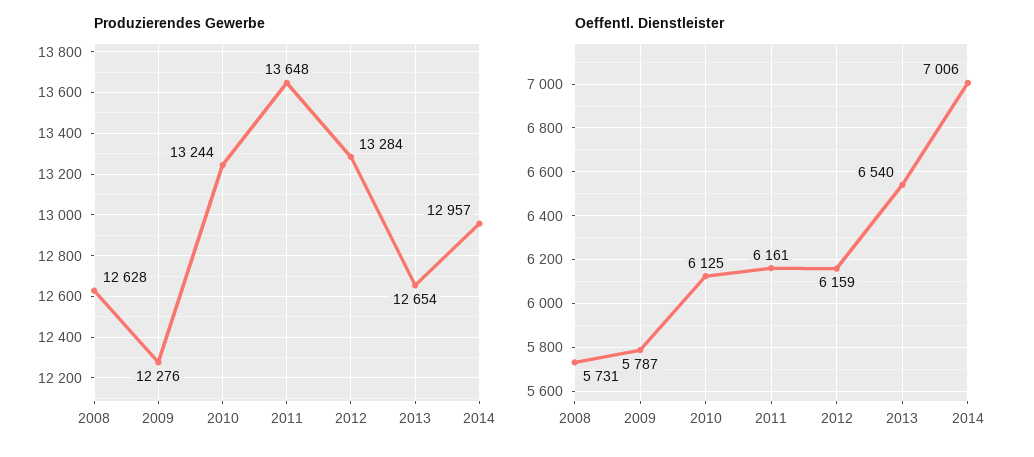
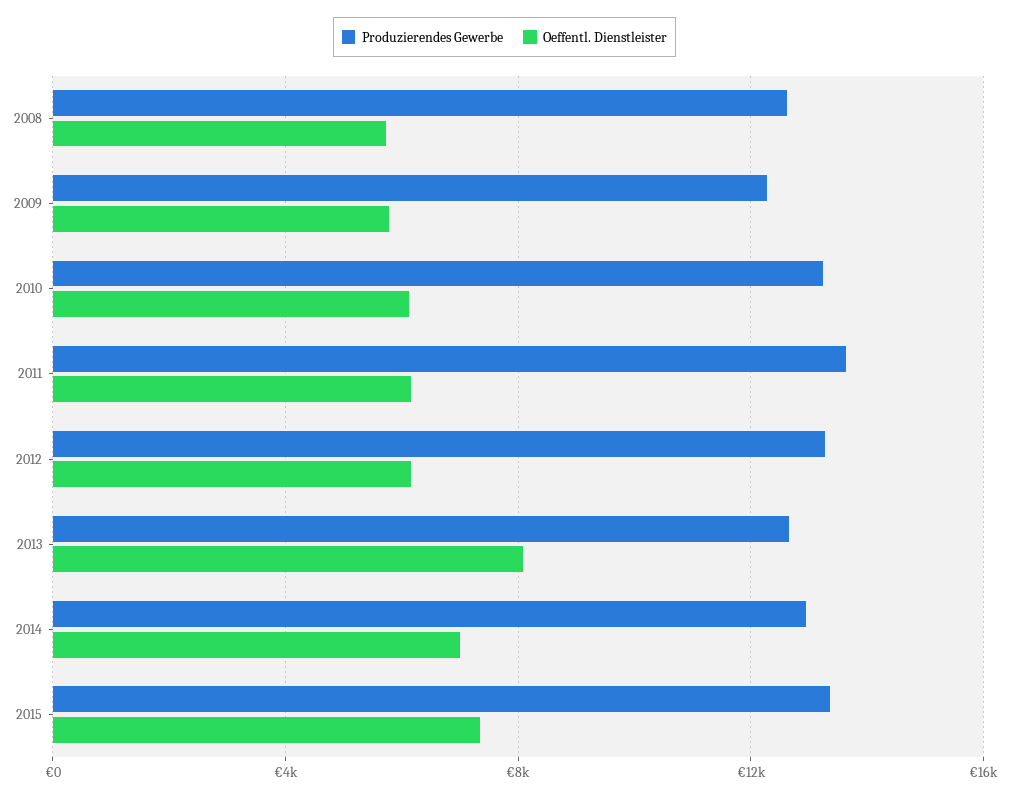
Oeffentl. Dienstleister, 2013: 6540 -> 8000
Produzierendes Gewerbe, 2015: none -> 13500
Oeffentl. Dienstleister, 2015: none -> 7500

